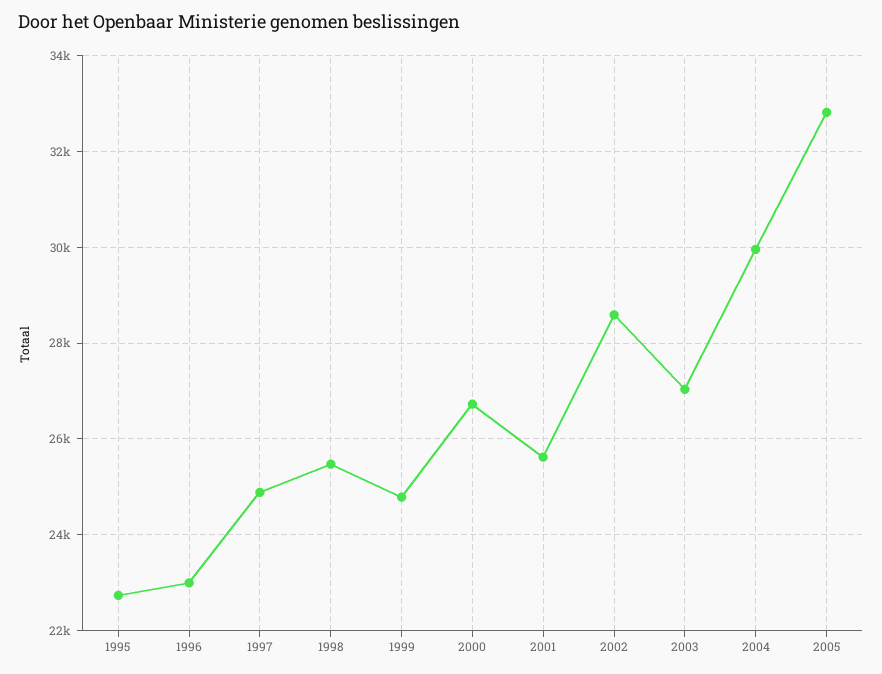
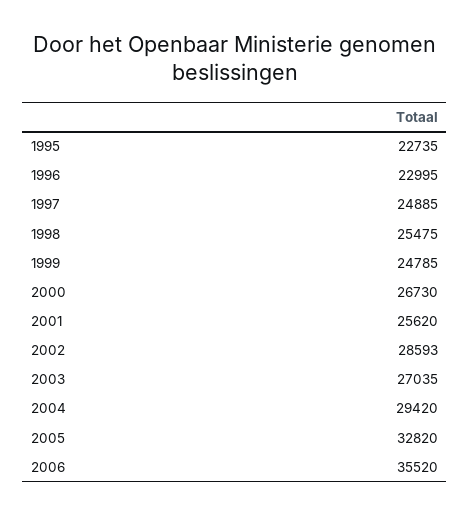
2004: 30000 -> 29420
2006: none -> 35520

